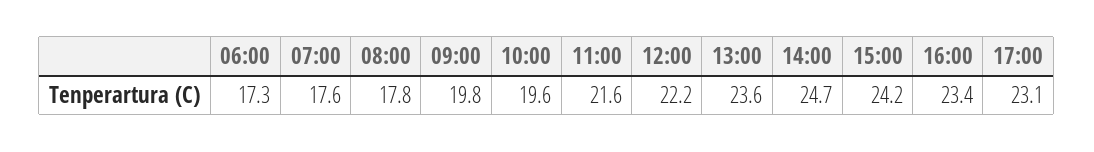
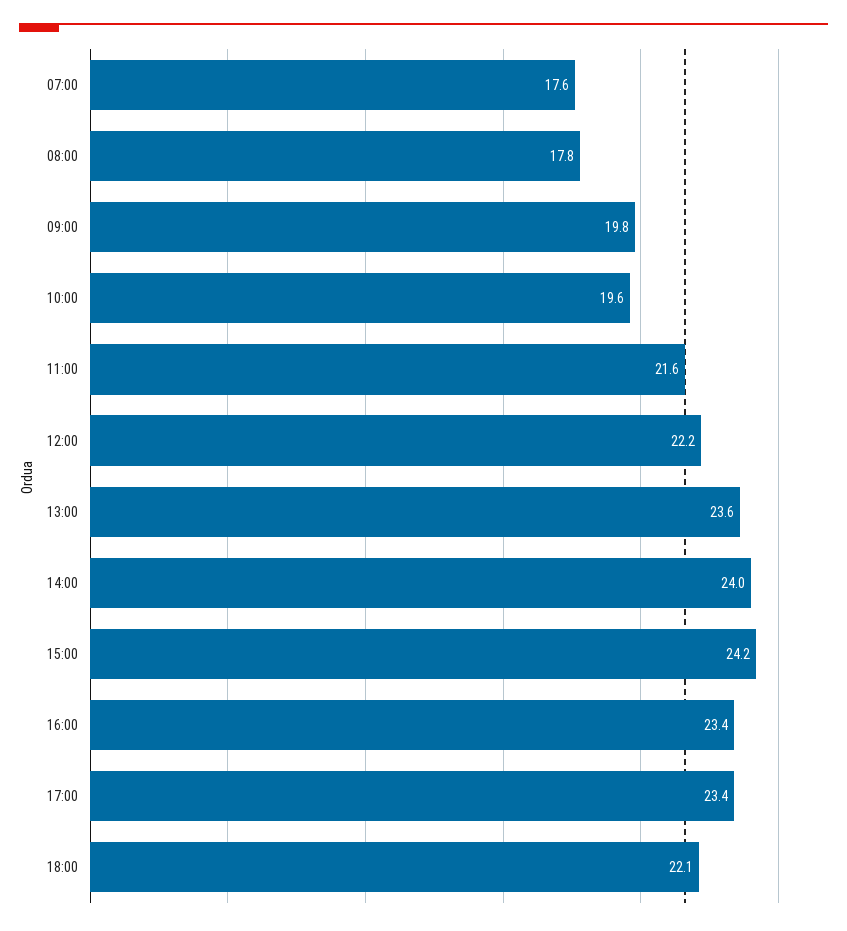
06:00: 17.3 -> none
14:00: 24.7 -> 24
17:00: 23.1 -> 23.4
18:00: none -> 22.1

